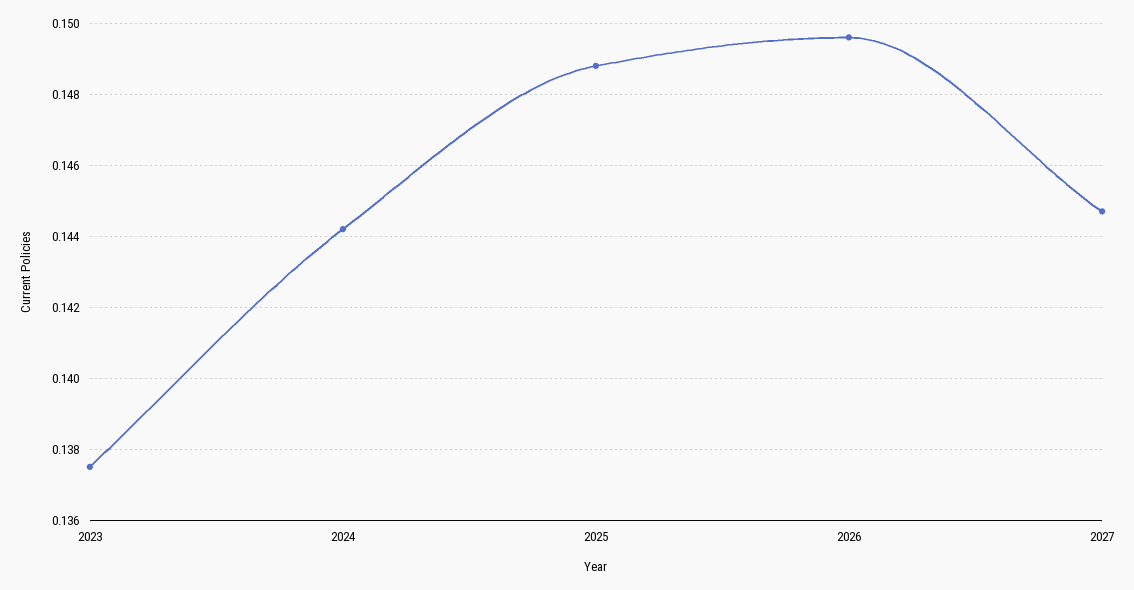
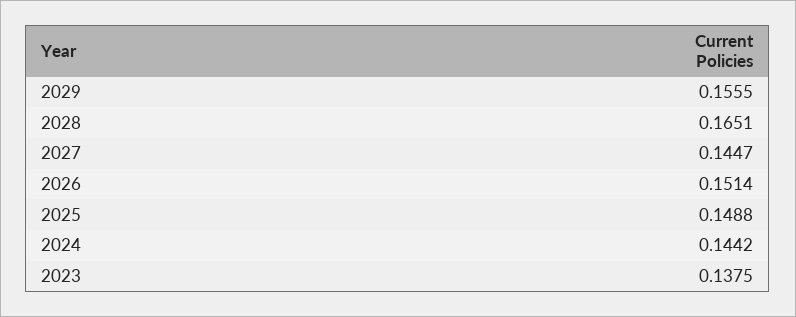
2026: 0.1495 -> 0.1514
2029: none -> 0.1555
2028: none -> 0.1651

